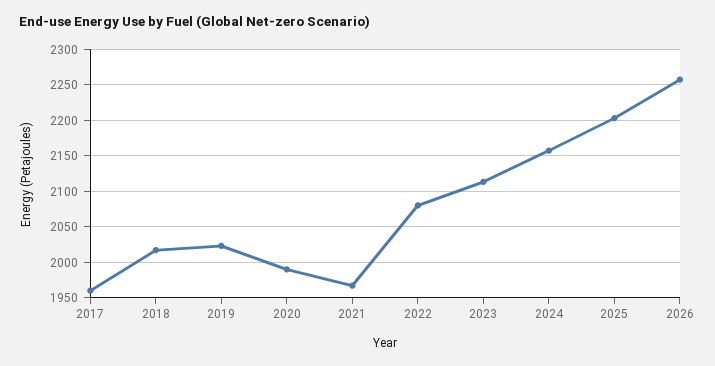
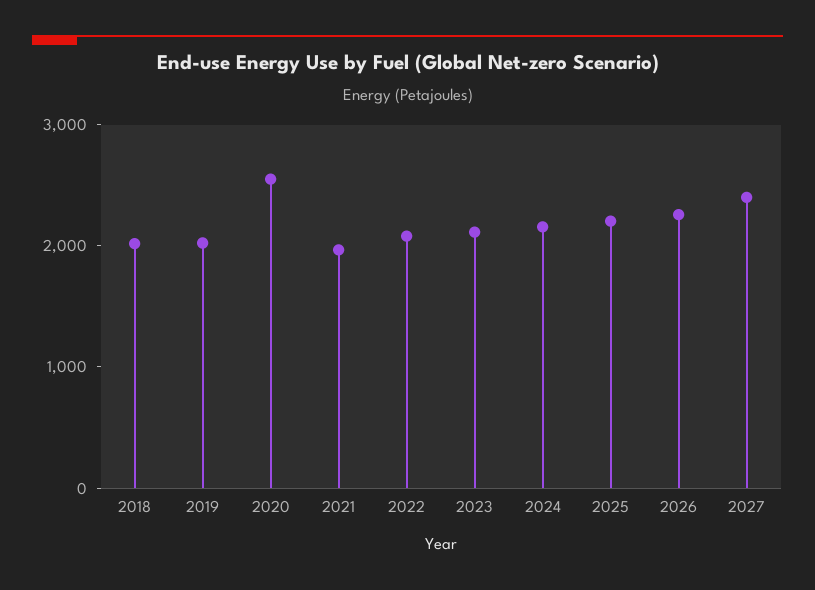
2017: 1960 -> none
2020: 1990 -> 2600
2027: none -> 2400

